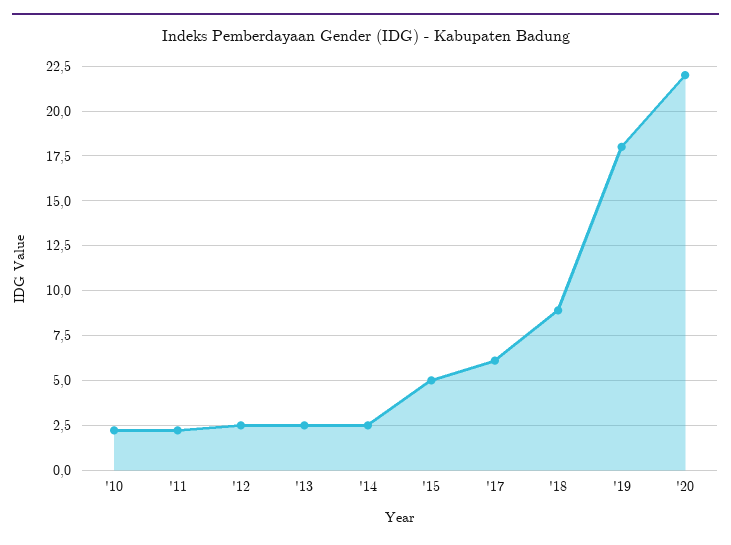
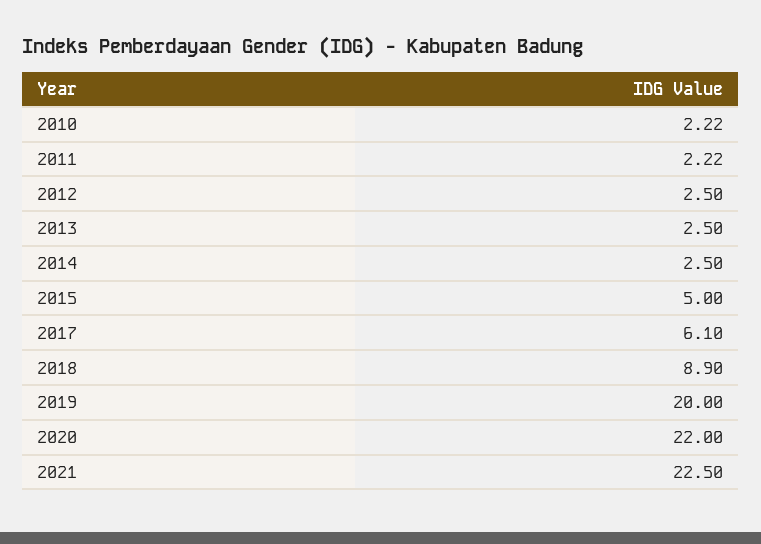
'19: 18 -> 20
2021: none -> 22.5

